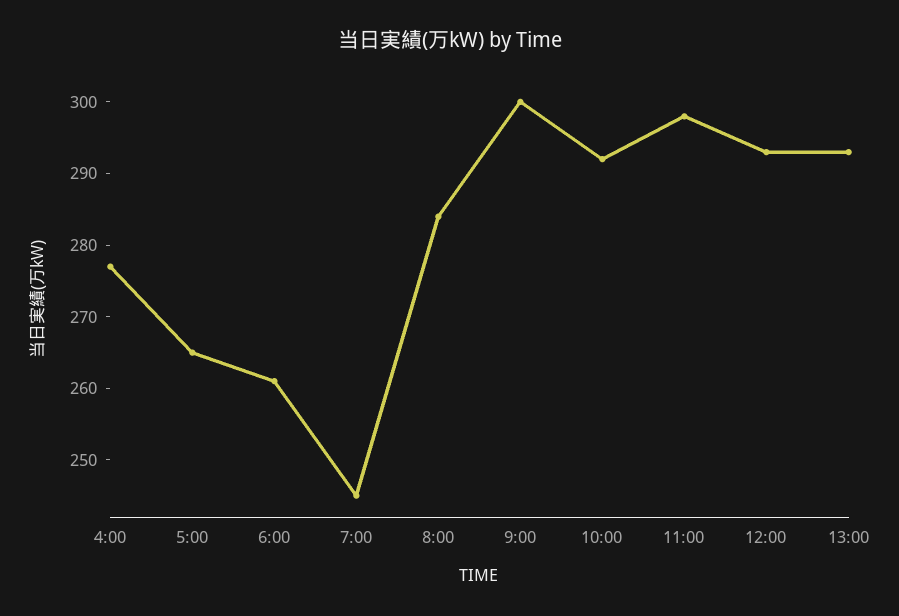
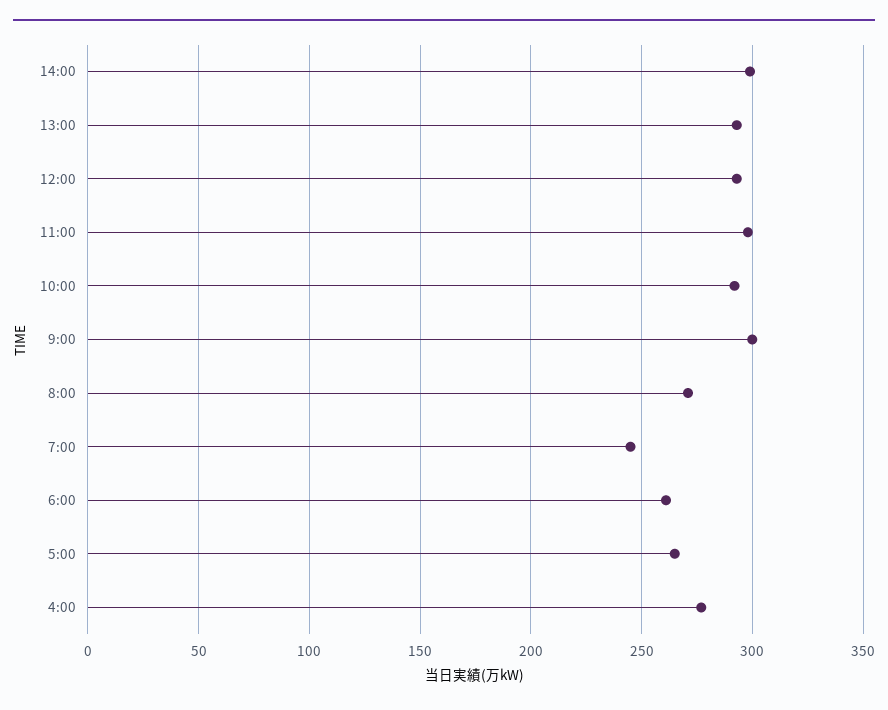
8:00: 285 -> 270
14:00: none -> 300

